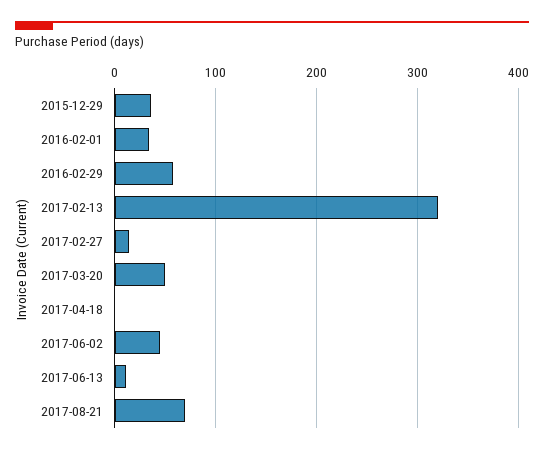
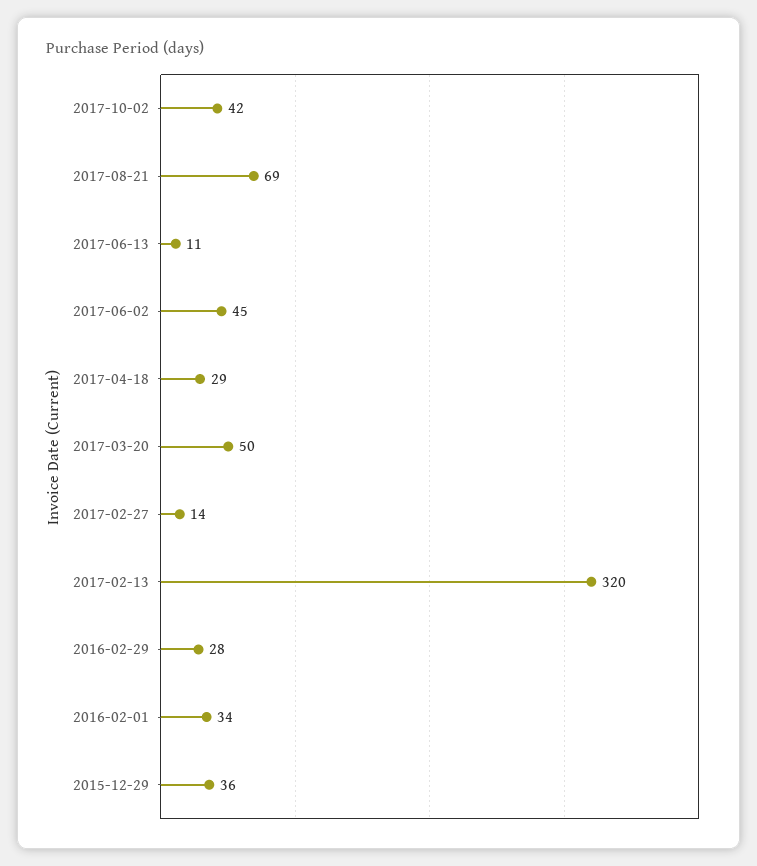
2016-02-29: 60 -> 28
2017-04-18: 0 -> 29
2017-10-02: none -> 42

